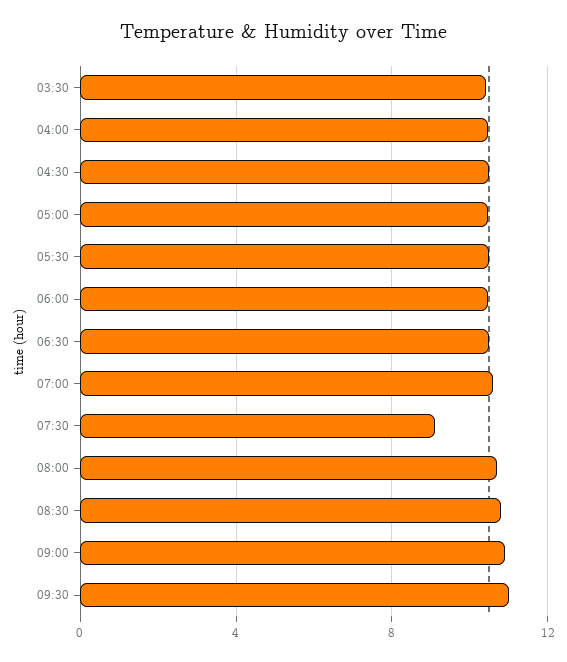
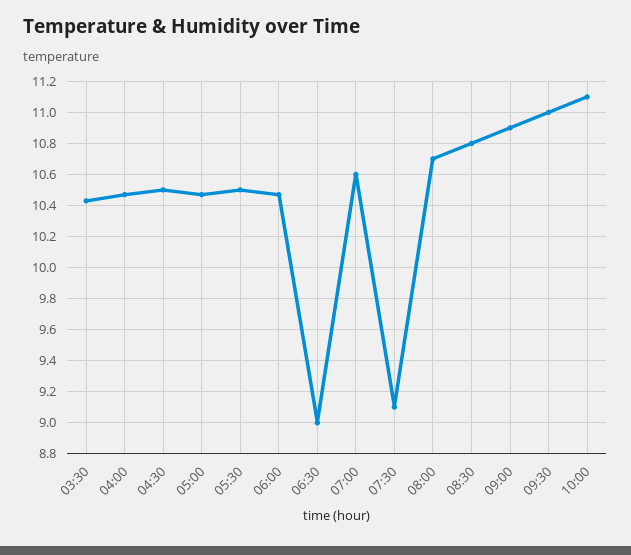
06:30: 10.5 -> 9
10:00: none -> 11.1

